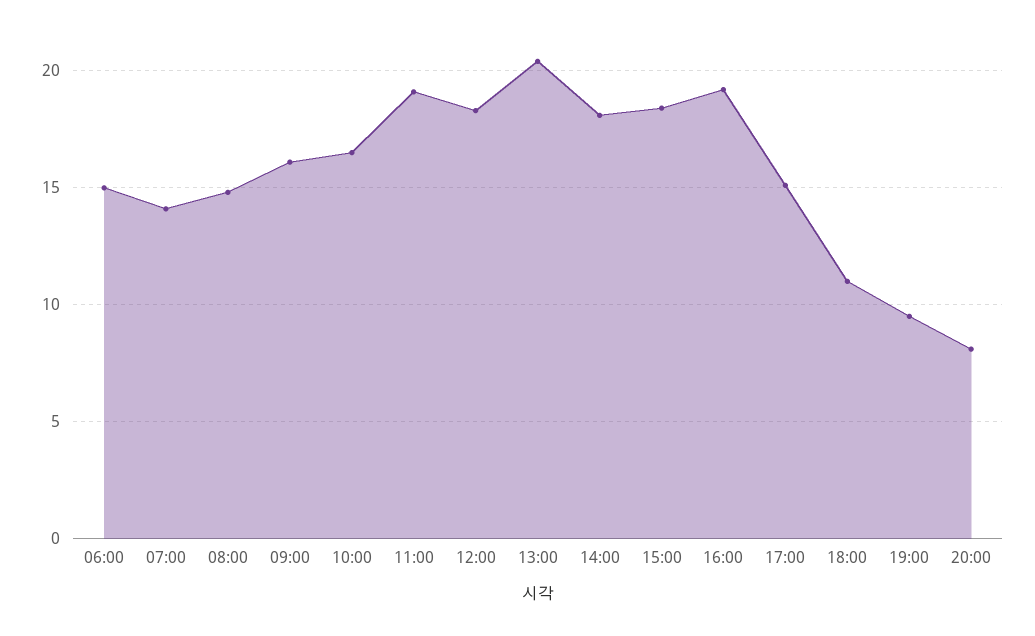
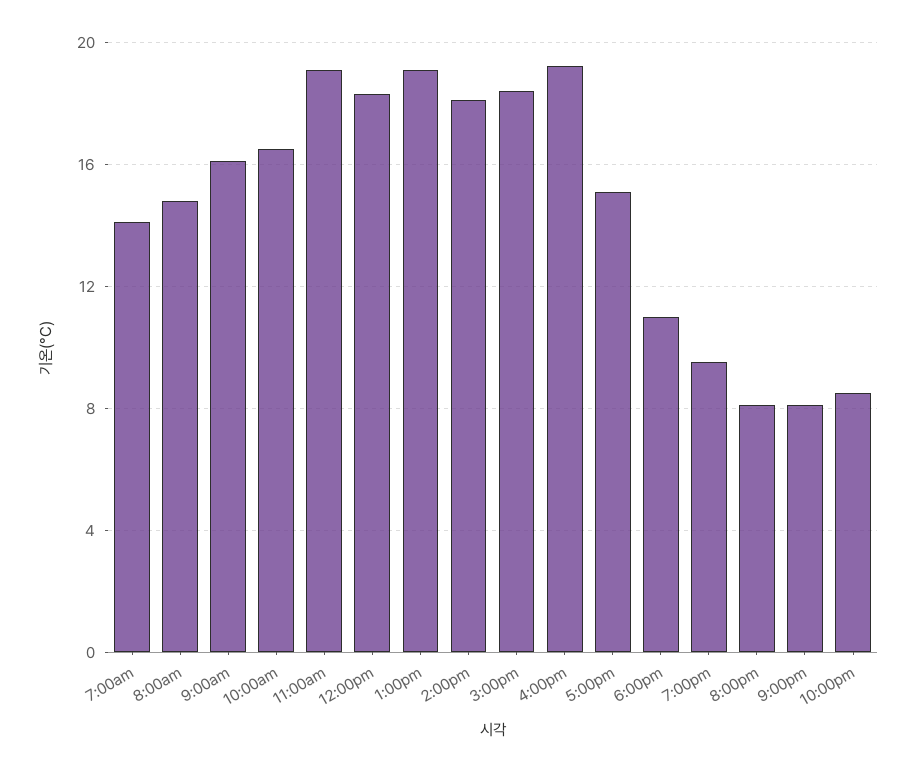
06:00: 15 -> none
13:00: 20.5 -> 19
9:00pm: none -> 8
10:00pm: none -> 8.5

